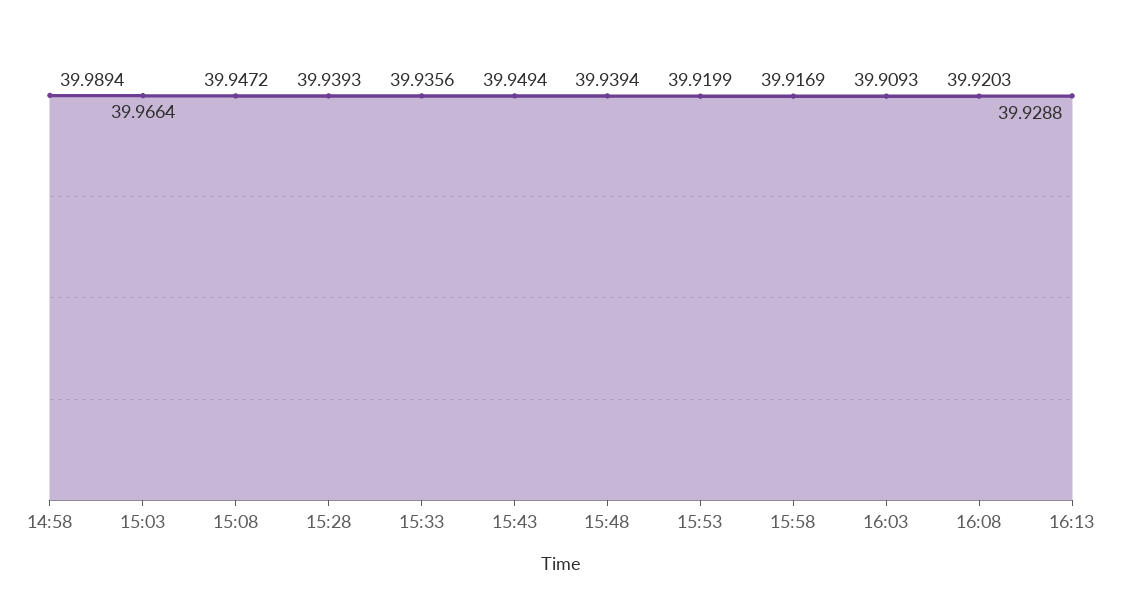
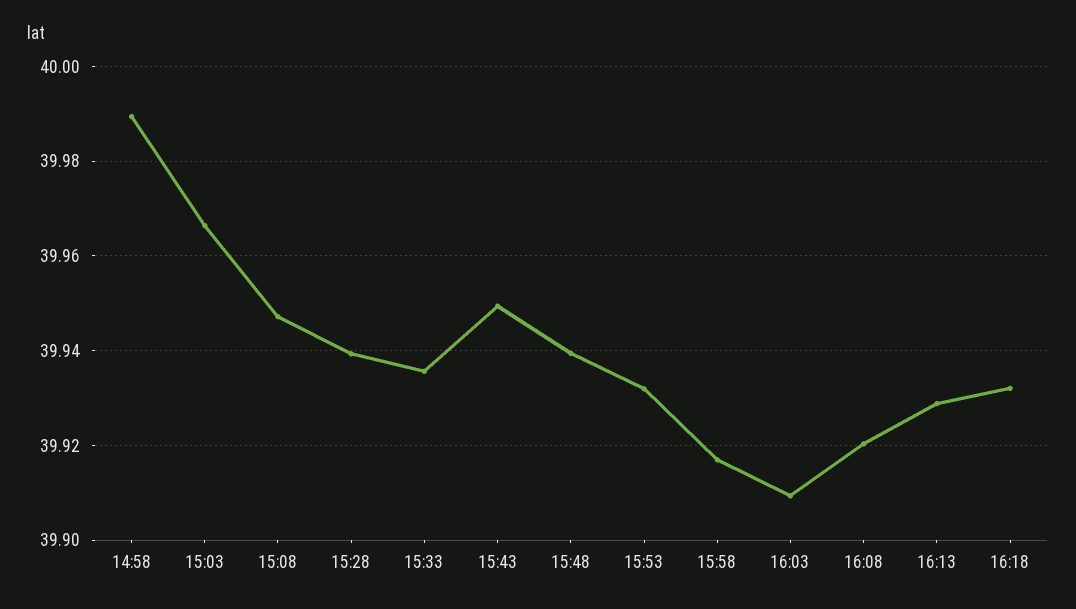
15:53: 39.9199 -> 39.932
16:18: none -> 39.932

